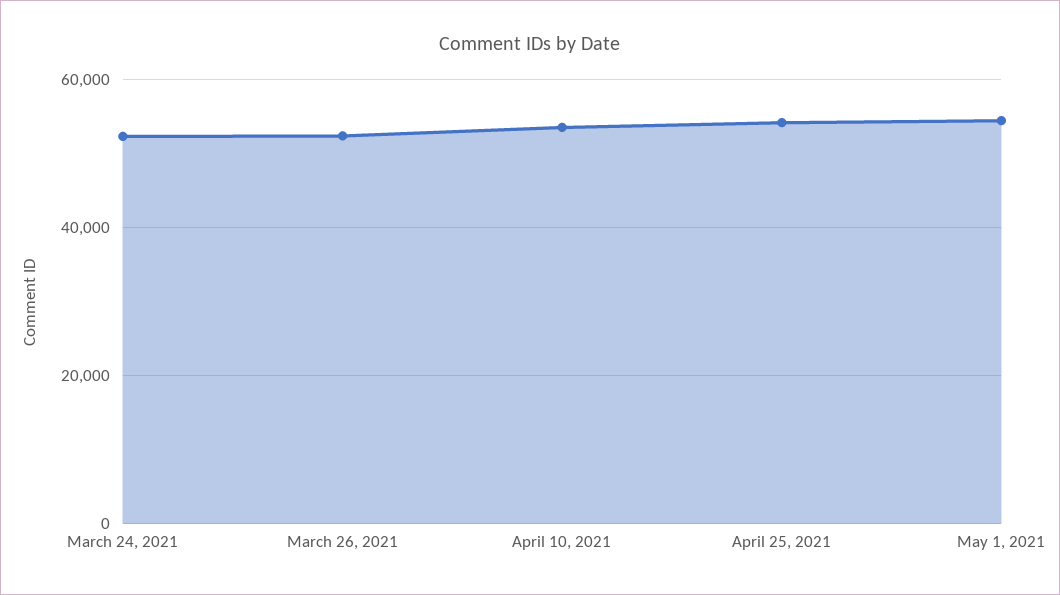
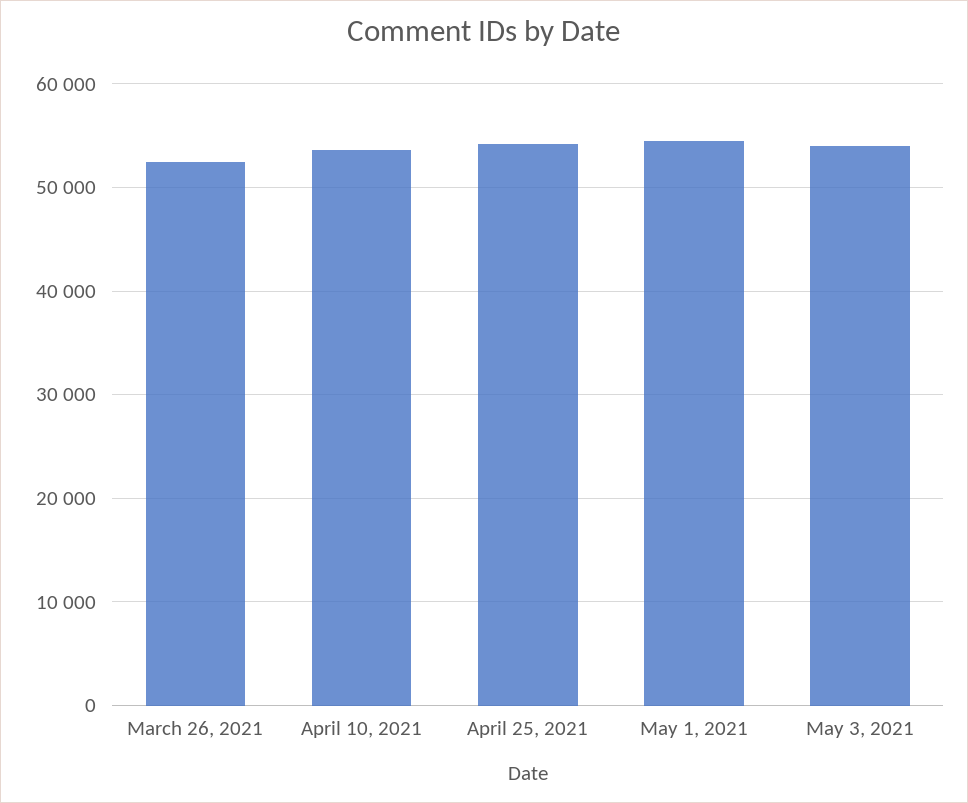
March 24, 2021: 52000 -> none
May 3, 2021: none -> 54000

